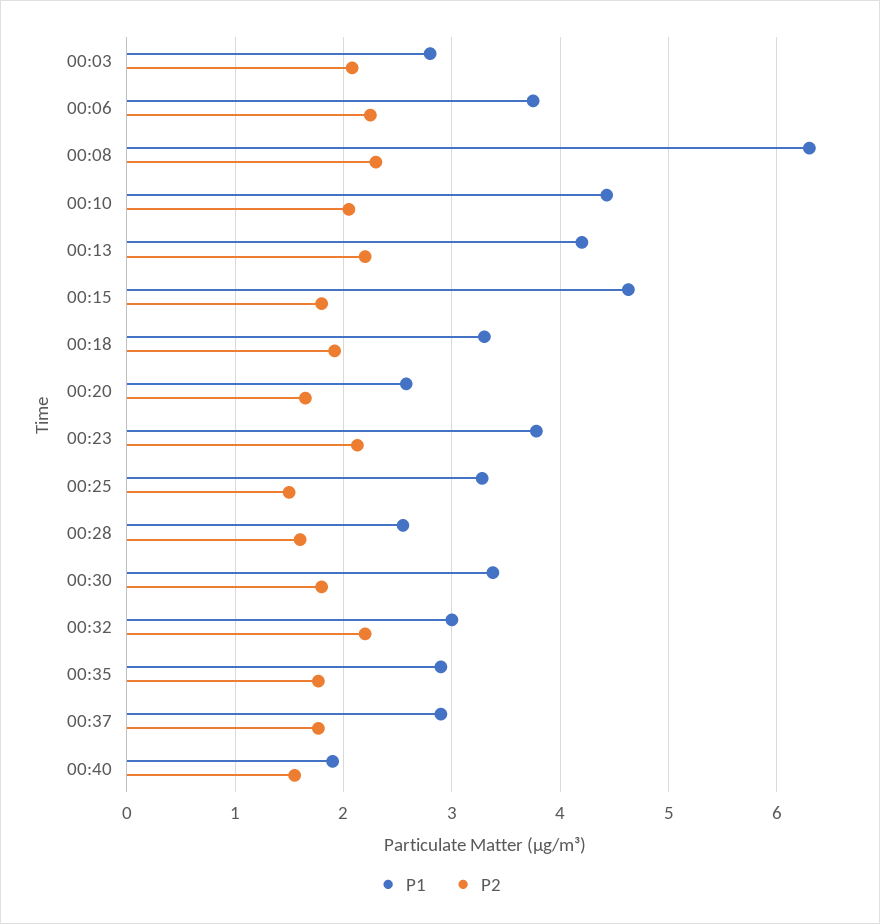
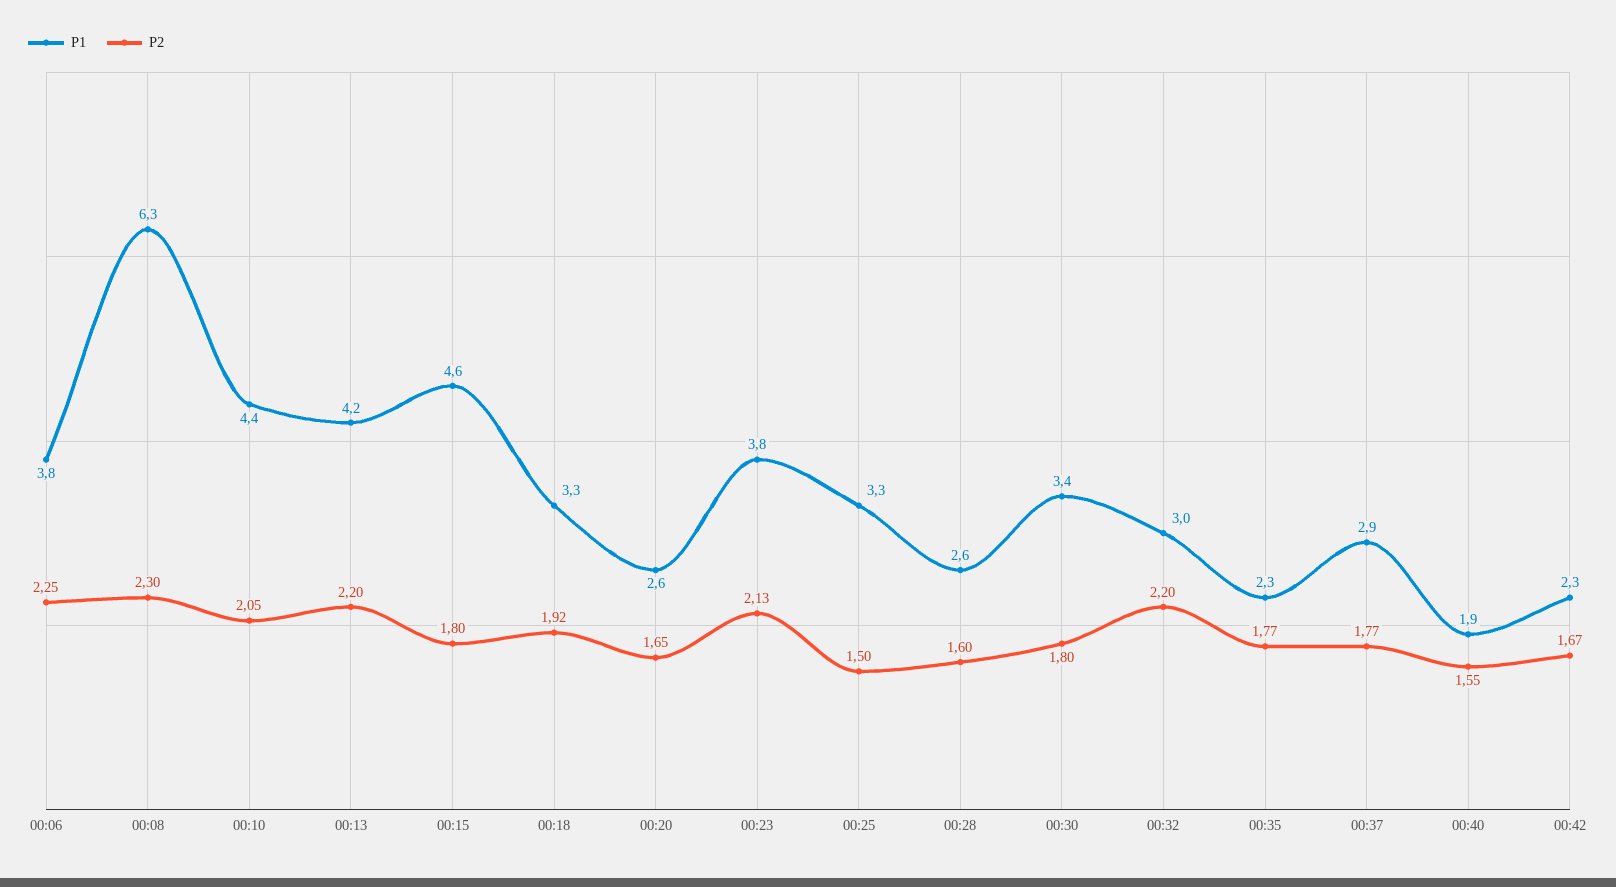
P1, 00:03: 2.8 -> none
P2, 00:03: 2.1 -> none
P1, 00:35: 2.9 -> 2.3
P1, 00:42: none -> 2.3
P2, 00:42: none -> 1.67

